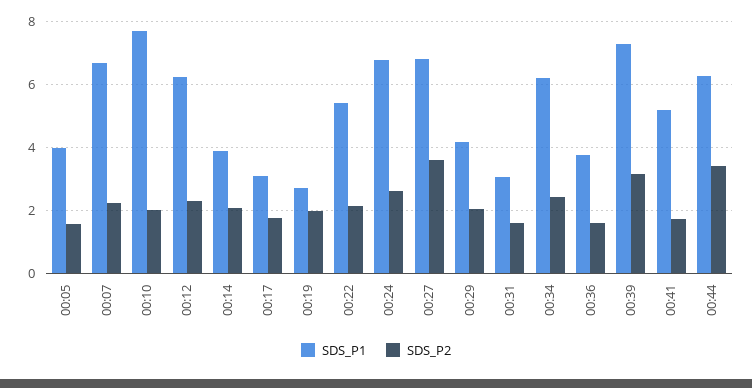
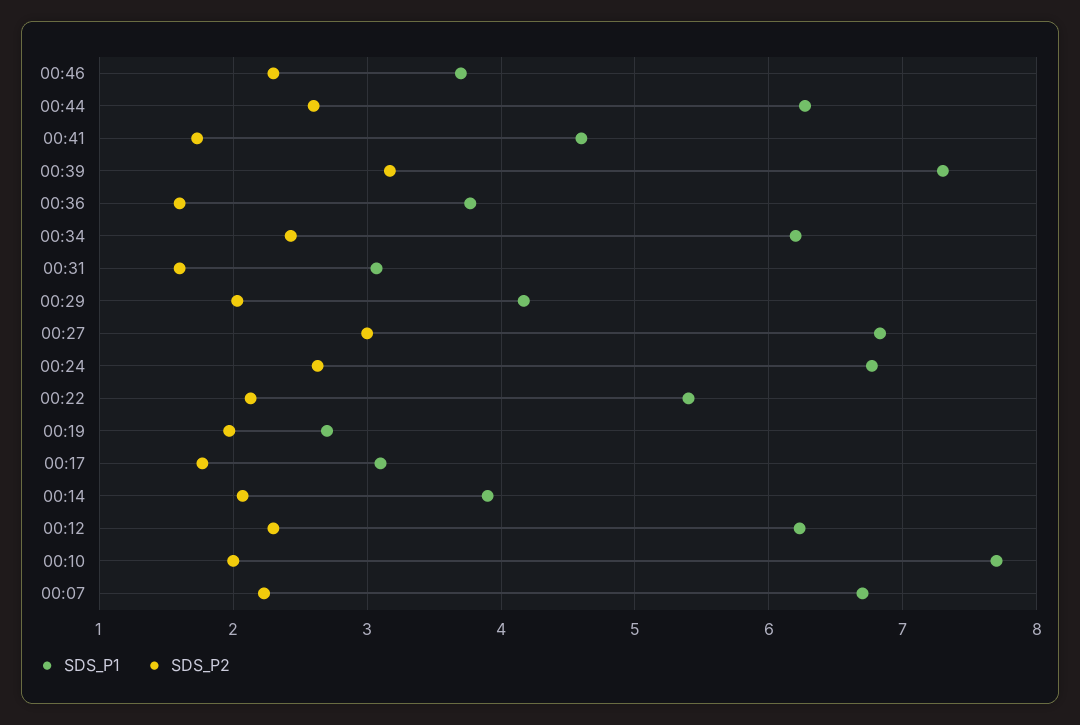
SDS_P1, 00:05: 4 -> none
SDS_P2, 00:05: 1.6 -> none
SDS_P2, 00:27: 3.6 -> 3
SDS_P1, 00:41: 5.2 -> 4.6
SDS_P2, 00:44: 3.4 -> 2.6
SDS_P1, 00:46: none -> 3.7
SDS_P2, 00:46: none -> 2.3

